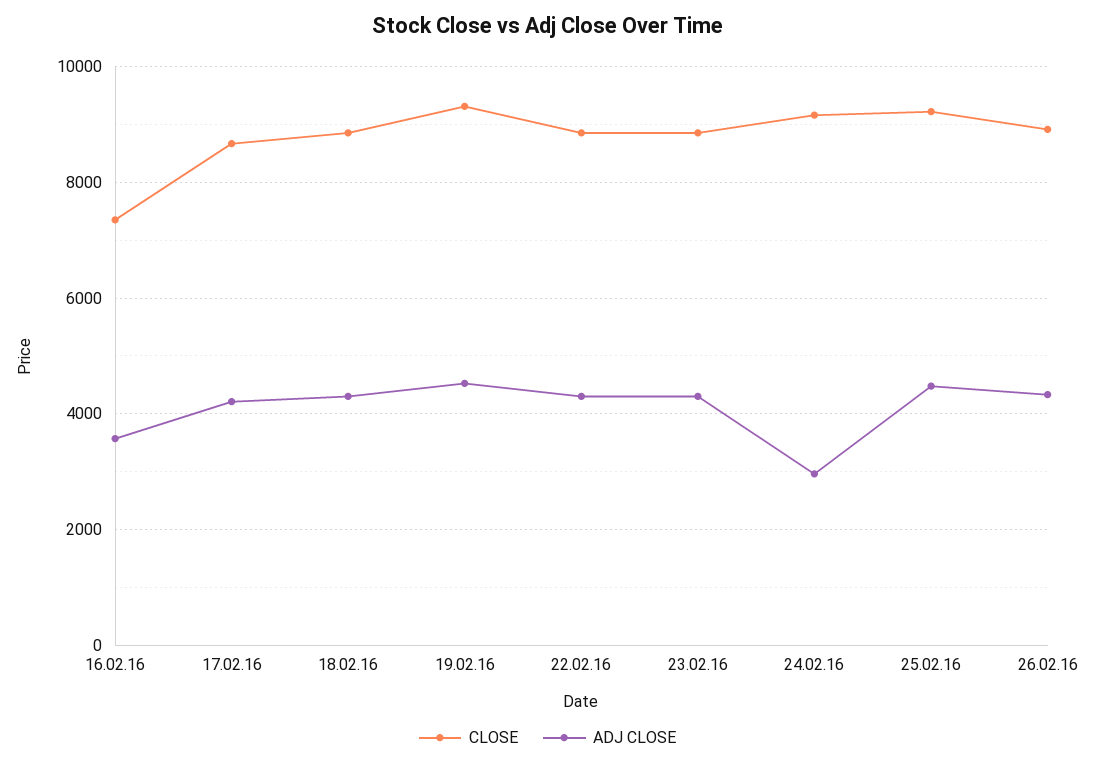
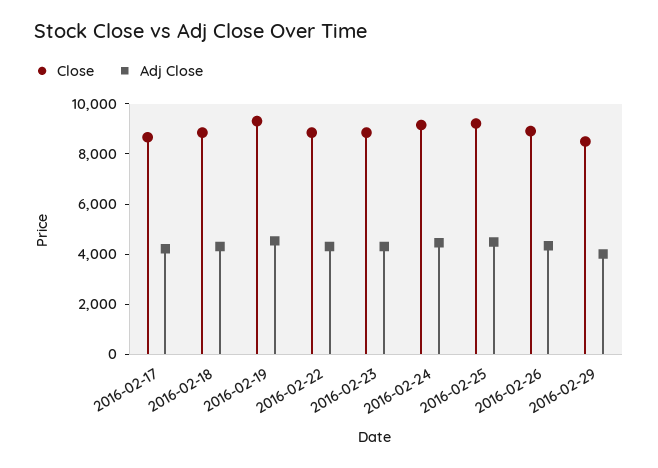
CLOSE, 16.02.16: 7400 -> none
ADJ CLOSE, 16.02.16: 3600 -> none
ADJ CLOSE, 24.02.16: 3000 -> 4500
CLOSE, 2016-02-29: none -> 8500
ADJ CLOSE, 2016-02-29: none -> 4000

